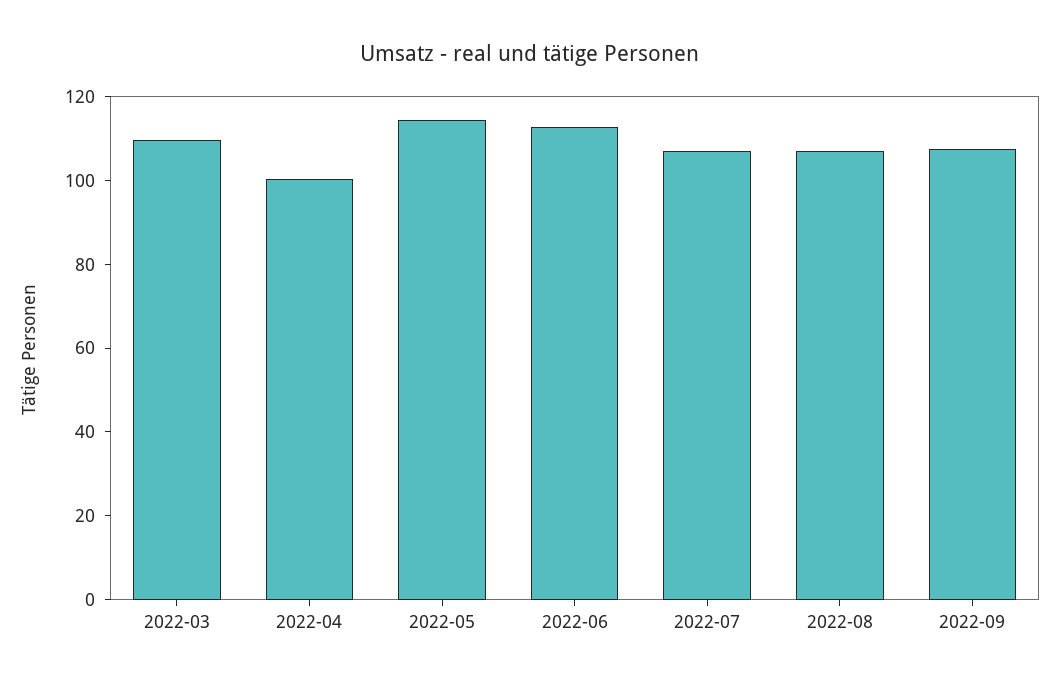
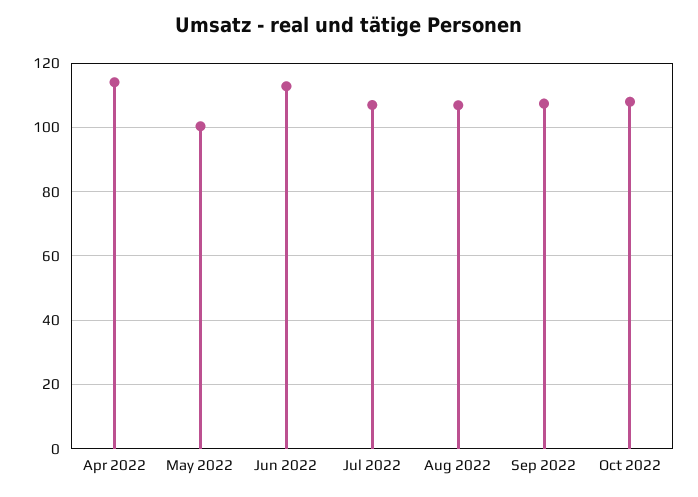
2022-03: 110 -> none
2022-04: 100 -> 114
2022-05: 115 -> 100
Oct 2022: none -> 108

